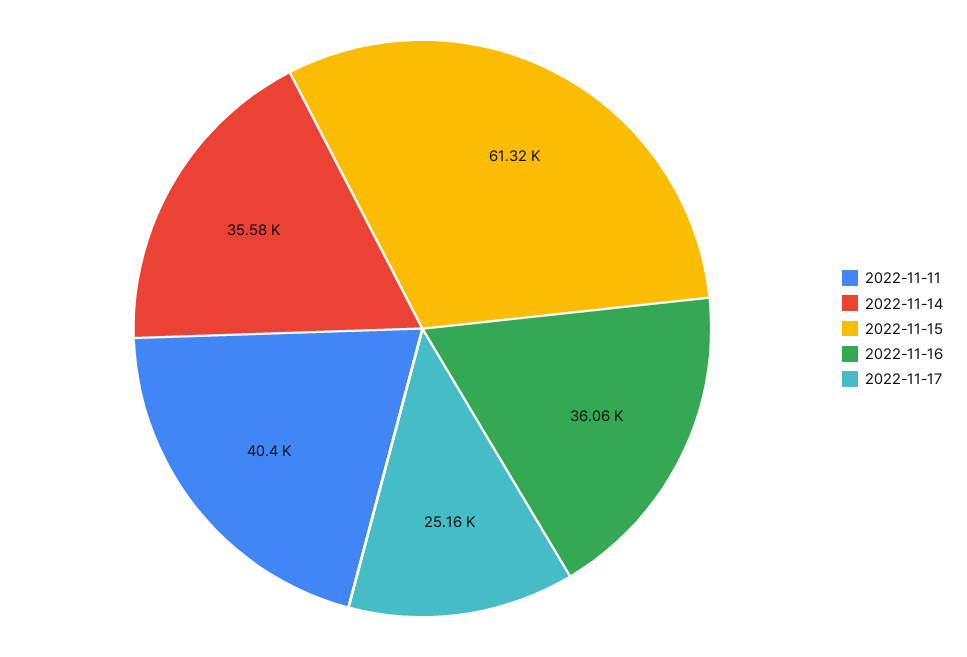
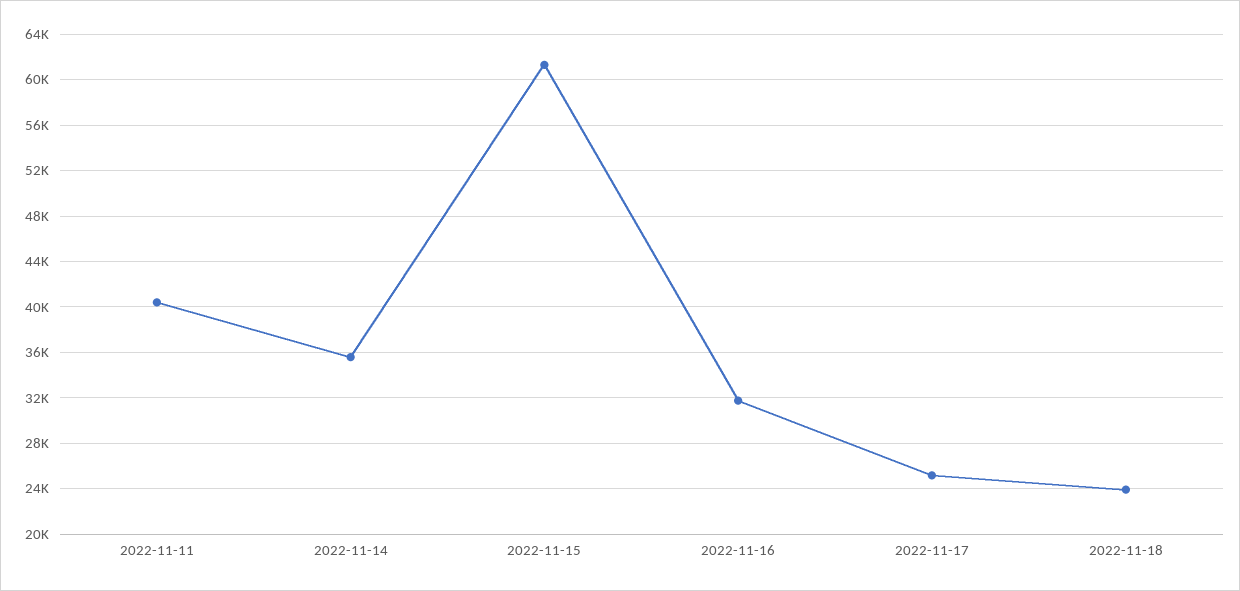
2022-11-16: 36060 -> 32000
2022-11-18: none -> 24000

